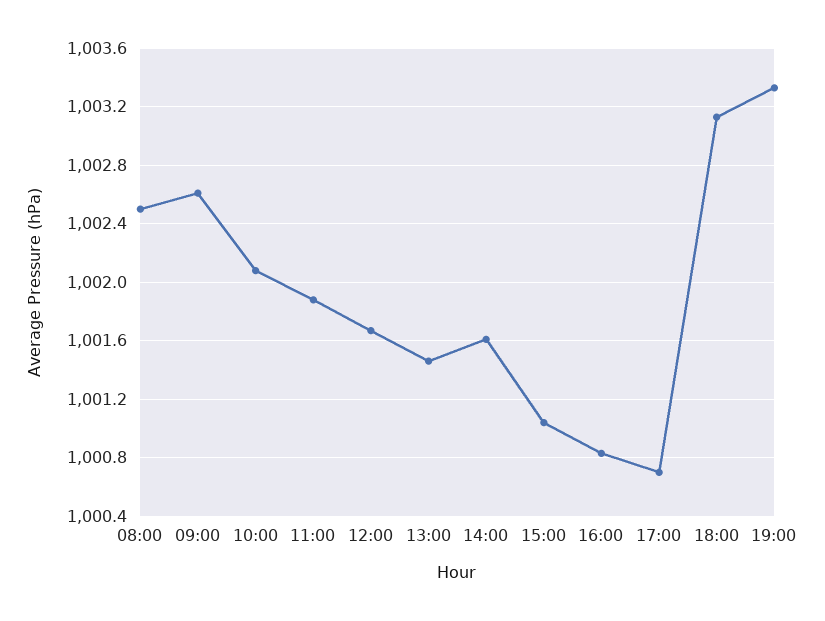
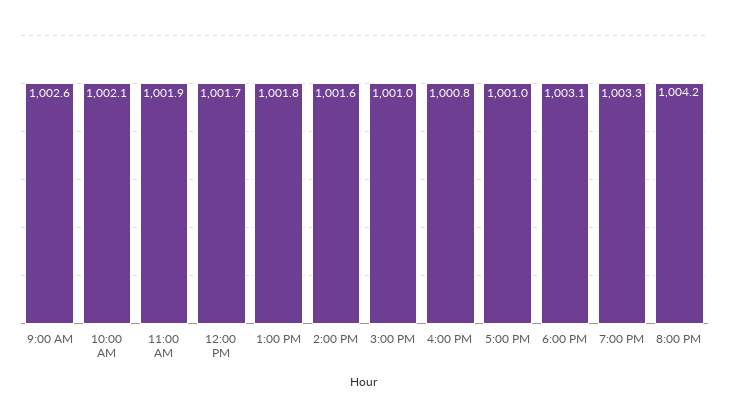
08:00: 1002.5 -> none
13:00: 1001.45 -> 1001.8
17:00: 1000.7 -> 1001
8:00 PM: none -> 1004.2

